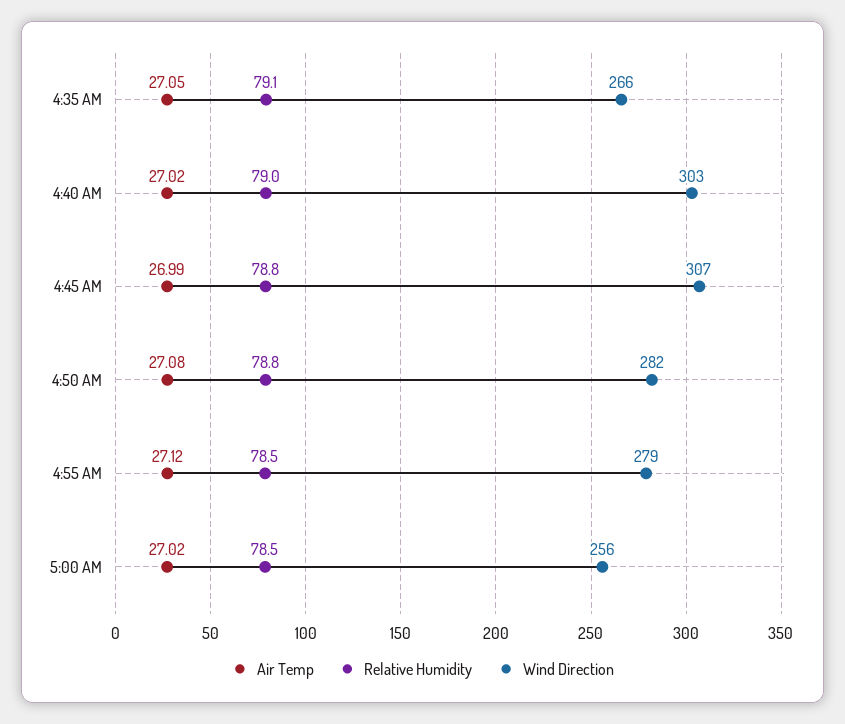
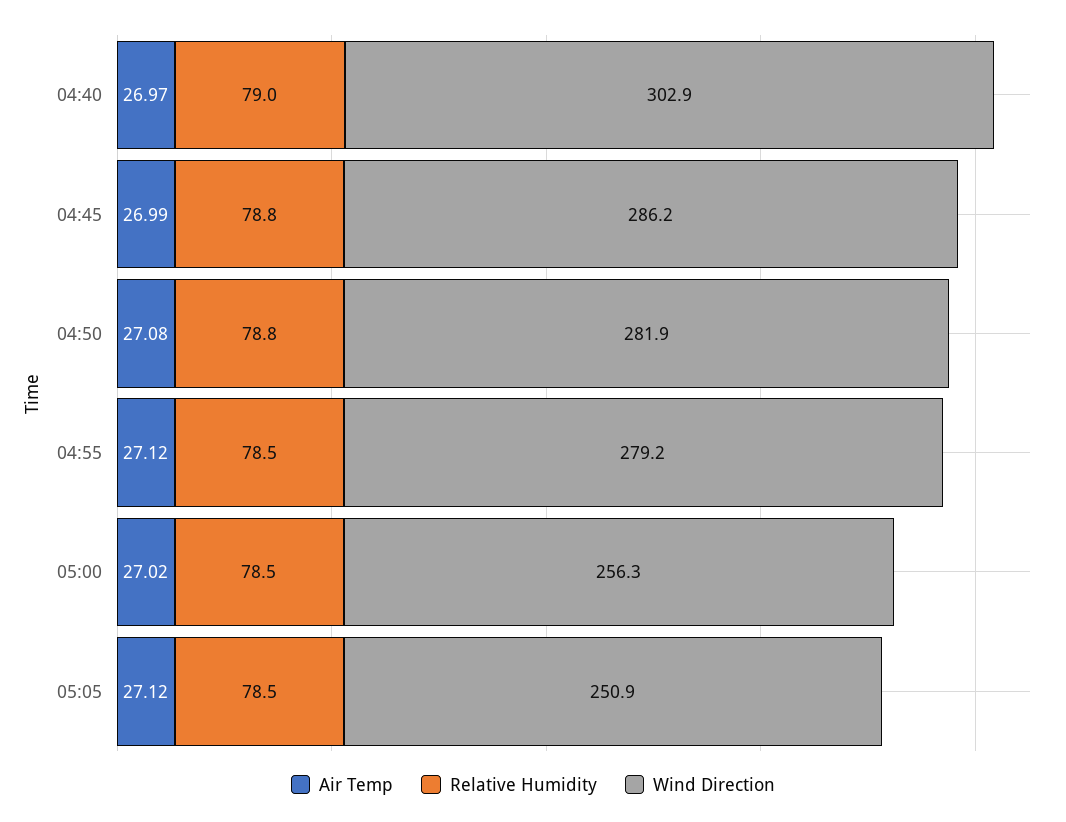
Air Temp, 4:35 AM: 27.05 -> none
Relative Humidity, 4:35 AM: 79.1 -> none
Wind Direction, 4:35 AM: 266 -> none
Air Temp, 4:40 AM: 27.02 -> 26.97
Wind Direction, 4:45 AM: 307 -> 286.2
Air Temp, 05:05: none -> 27.12
Relative Humidity, 05:05: none -> 78.5
Wind Direction, 05:05: none -> 250.9

